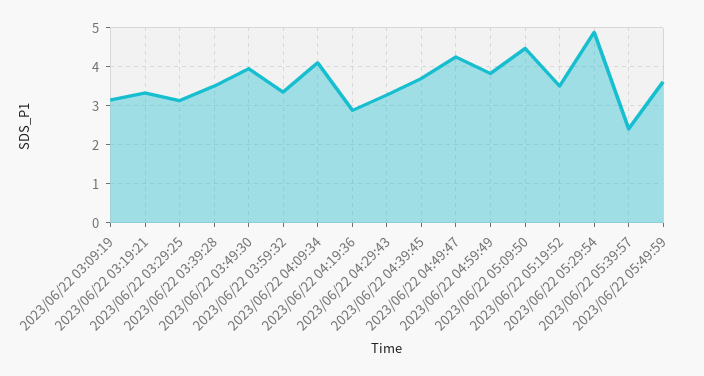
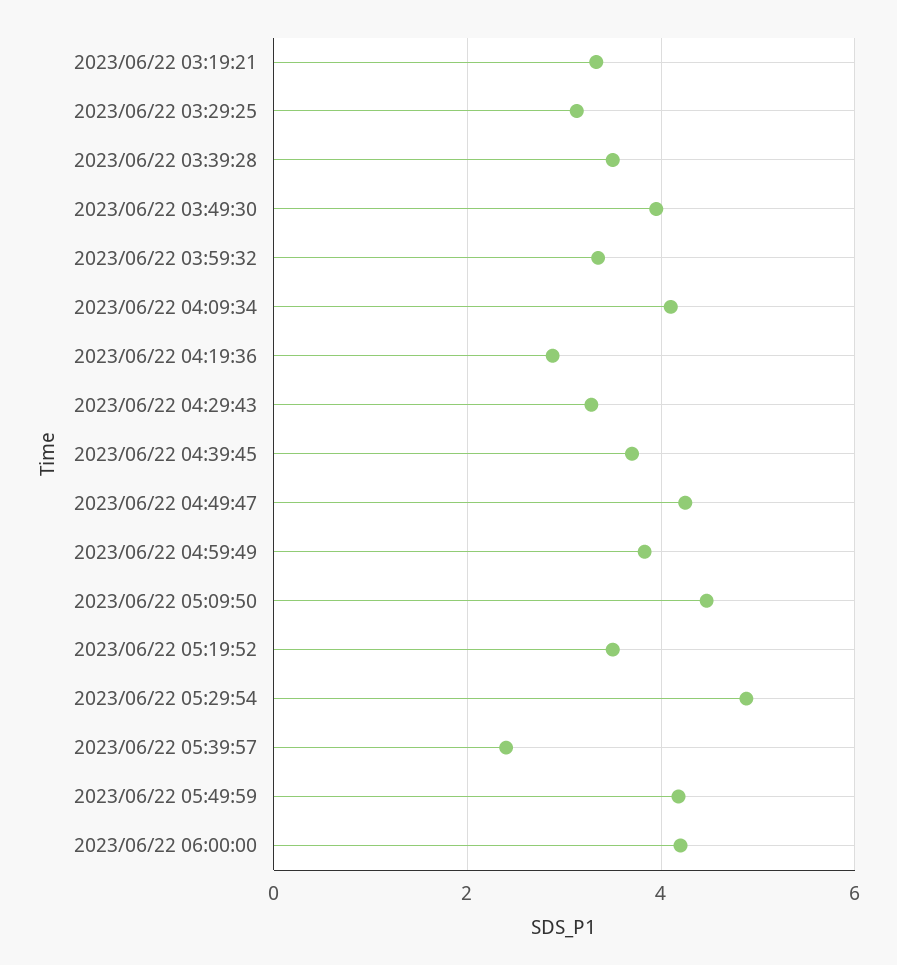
2023/06/22 03:09:19: 3.2 -> none
2023/06/22 05:49:59: 3.6 -> 4.2
2023/06/22 06:00:00: none -> 4.2

